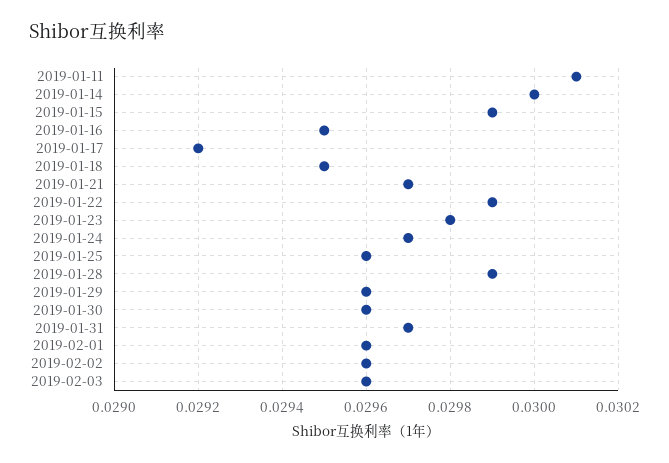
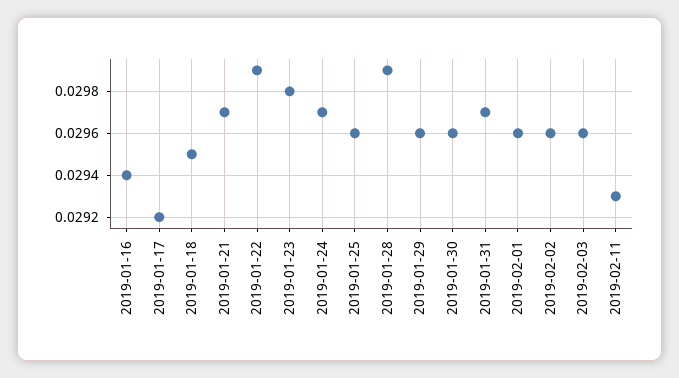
2019-01-11: 0.0301 -> none
2019-01-14: 0.03 -> none
2019-01-15: 0.0299 -> none
2019-01-16: 0.0295 -> 0.0294
2019-02-11: none -> 0.0293

